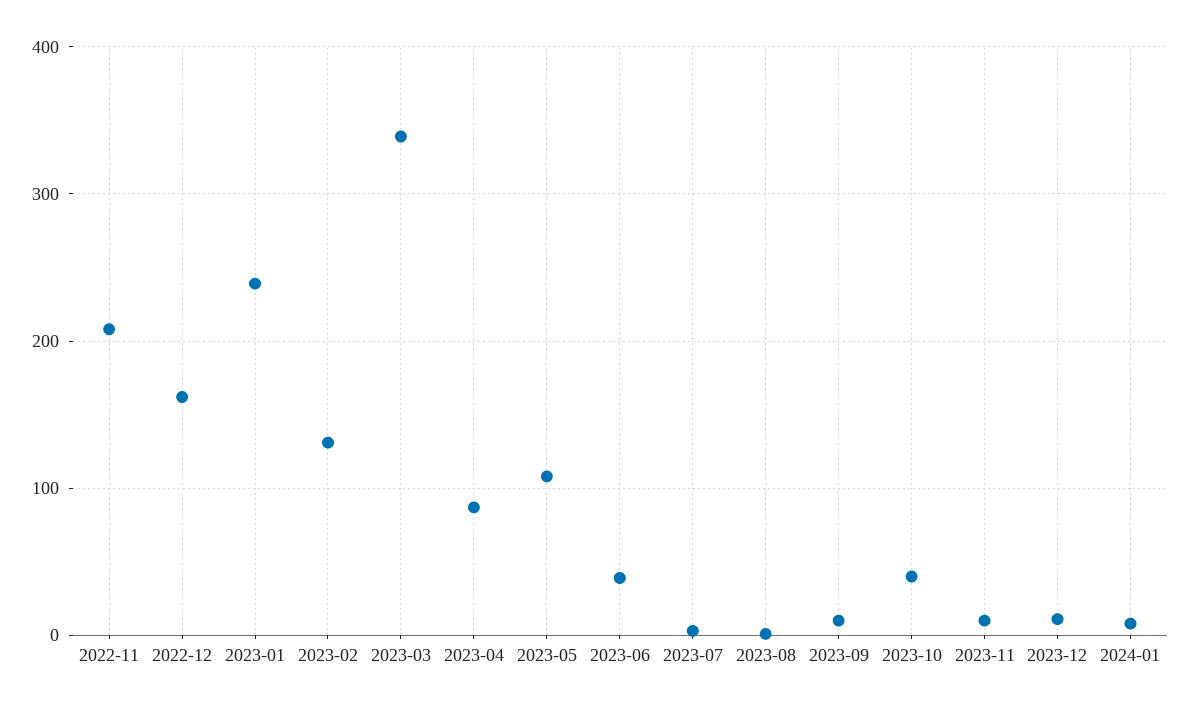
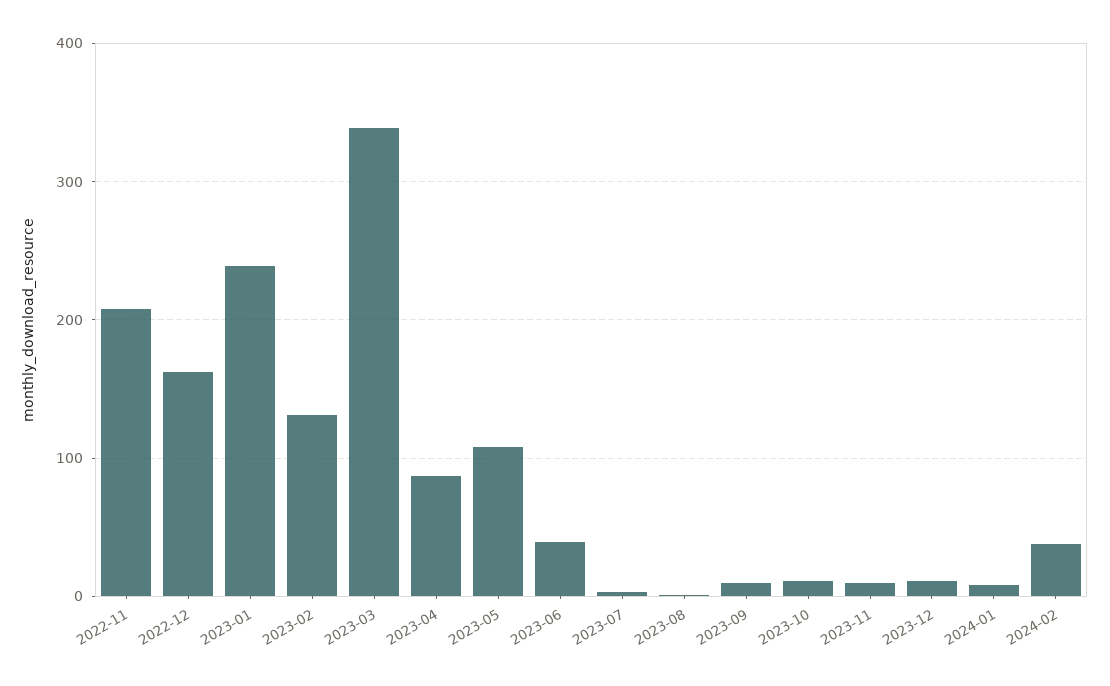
2023-10: 40 -> 10
2024-02: none -> 40

